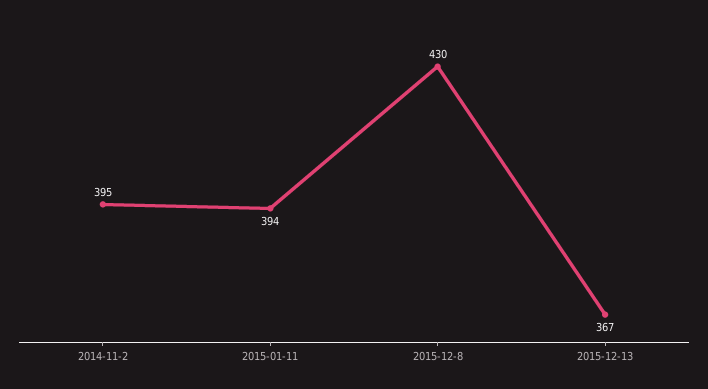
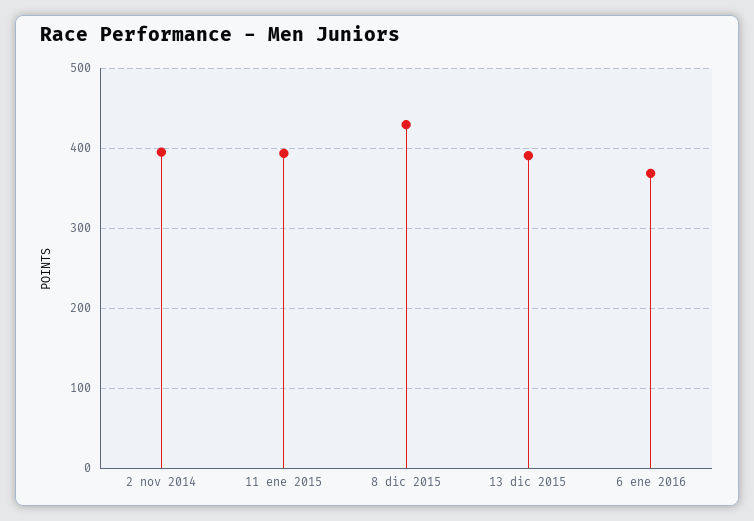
2015-12-13: 367 -> 390
6 ene 2016: none -> 370

